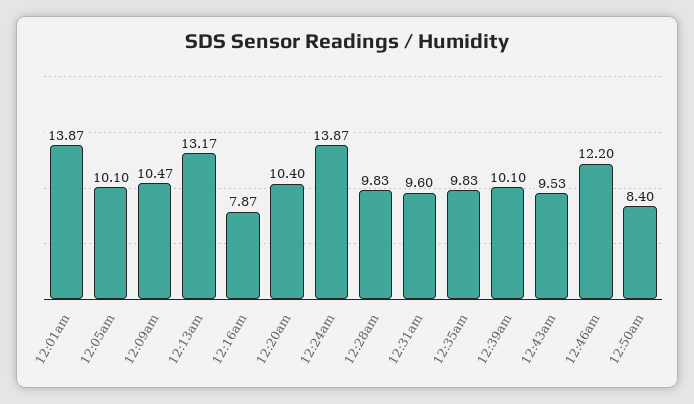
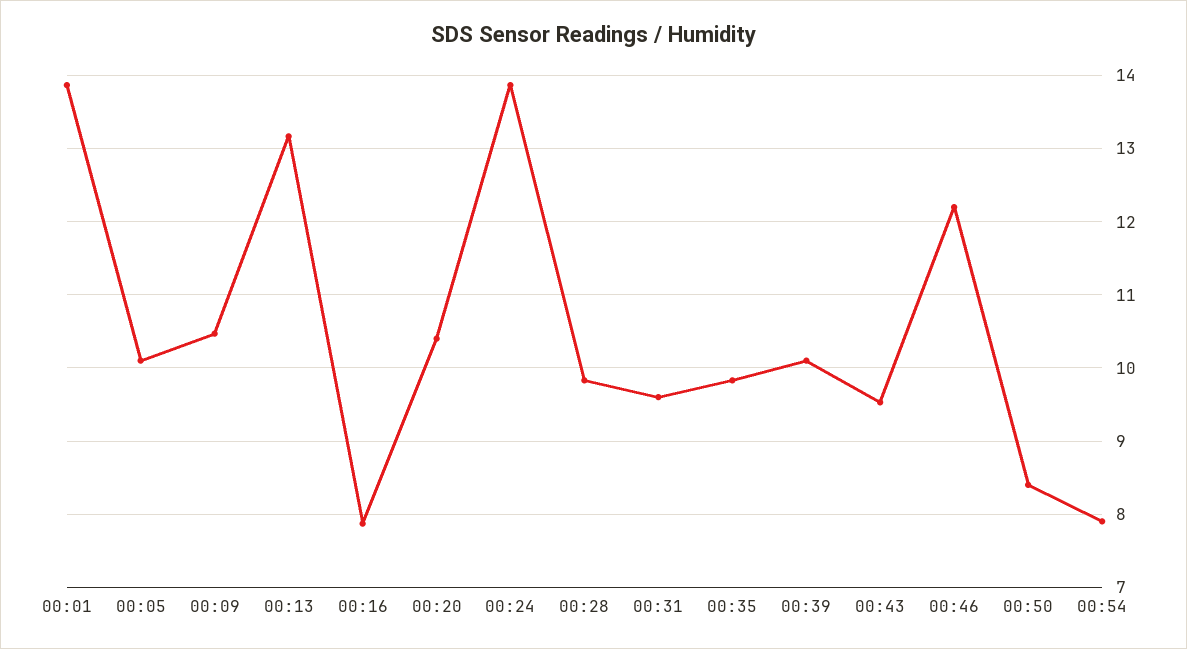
00:54: none -> 7.9

